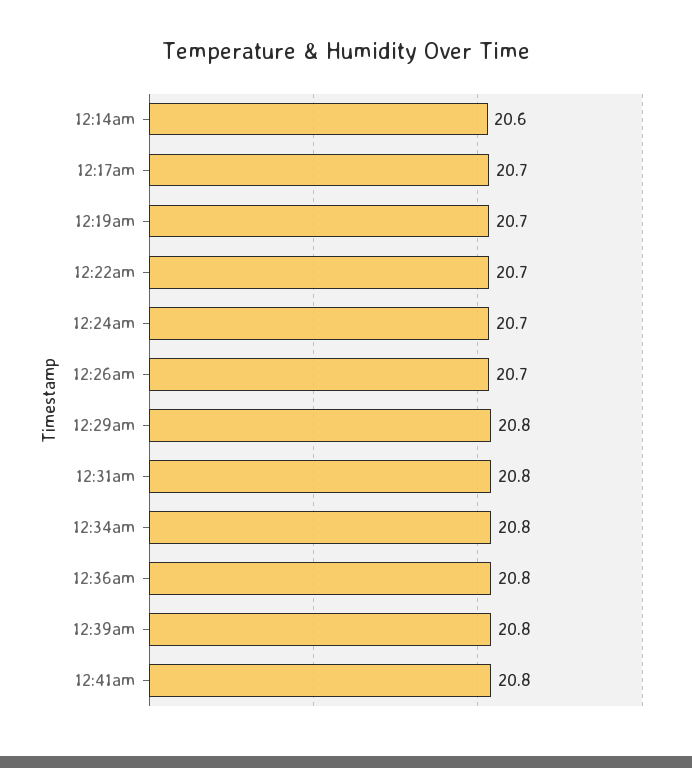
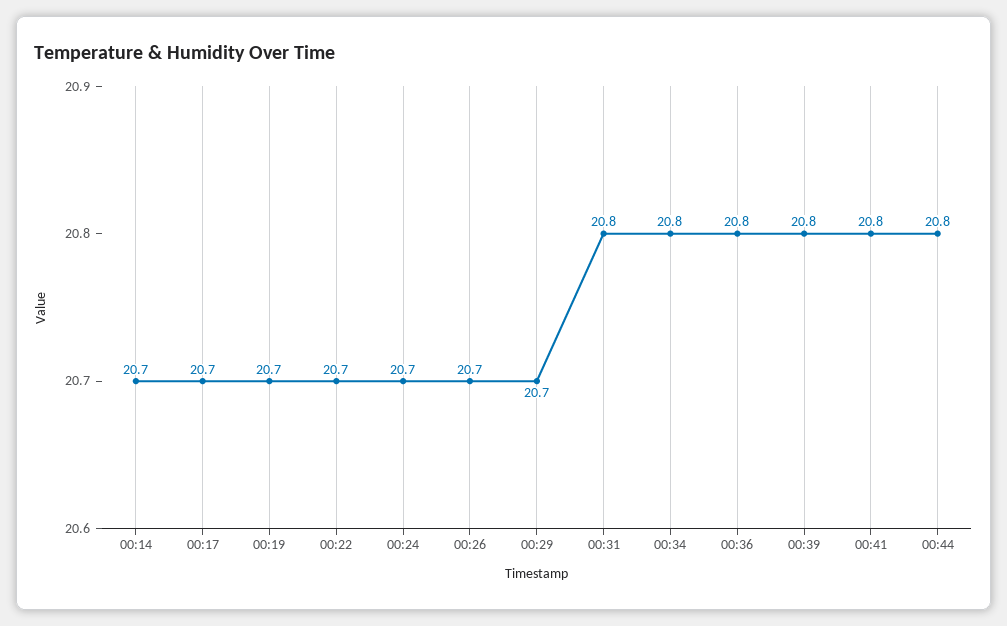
12:14am: 20.6 -> 20.7
12:29am: 20.8 -> 20.7
00:44: none -> 20.8

